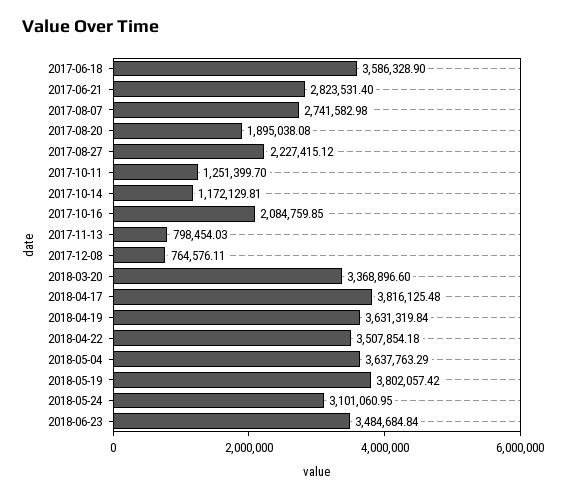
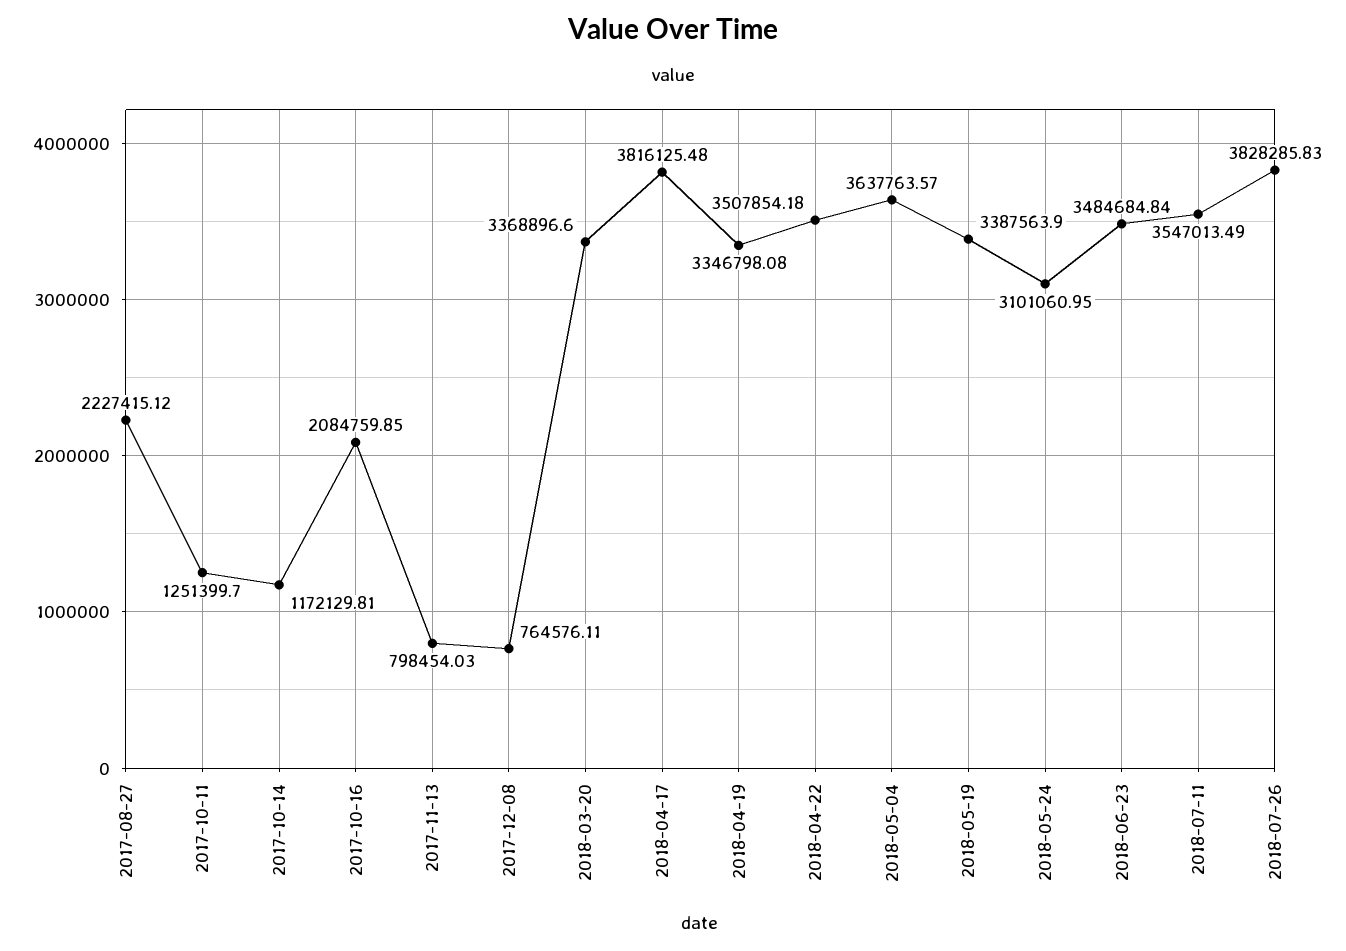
2017-06-18: 3586328.9 -> none
2017-06-21: 2823531.4 -> none
2017-08-07: 2741582.98 -> none
2017-08-20: 1895038.08 -> none
2018-04-19: 3631319.84 -> 3346798.08
2018-05-04: 3637763.29 -> 3637763.57
2018-05-19: 3802057.42 -> 3387563.9
2018-07-11: none -> 3547013.49
2018-07-26: none -> 3828285.83

